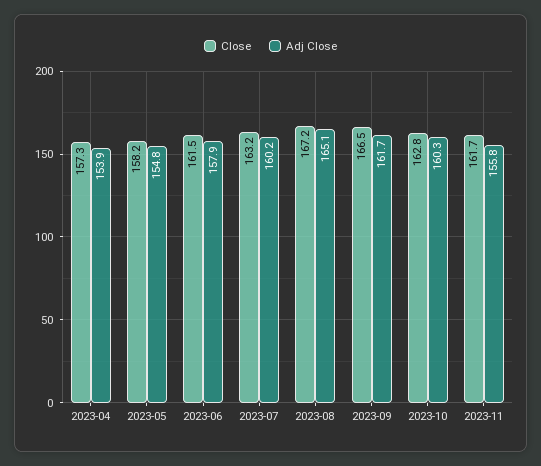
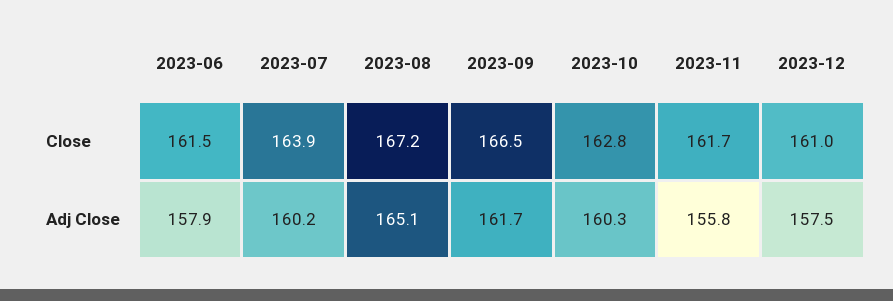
Close, 2023-04: 157.3 -> none
Adj Close, 2023-04: 153.9 -> none
Close, 2023-05: 158.2 -> none
Adj Close, 2023-05: 154.8 -> none
Close, 2023-07: 163.2 -> 163.9
Close, 2023-12: none -> 161
Adj Close, 2023-12: none -> 157.5

